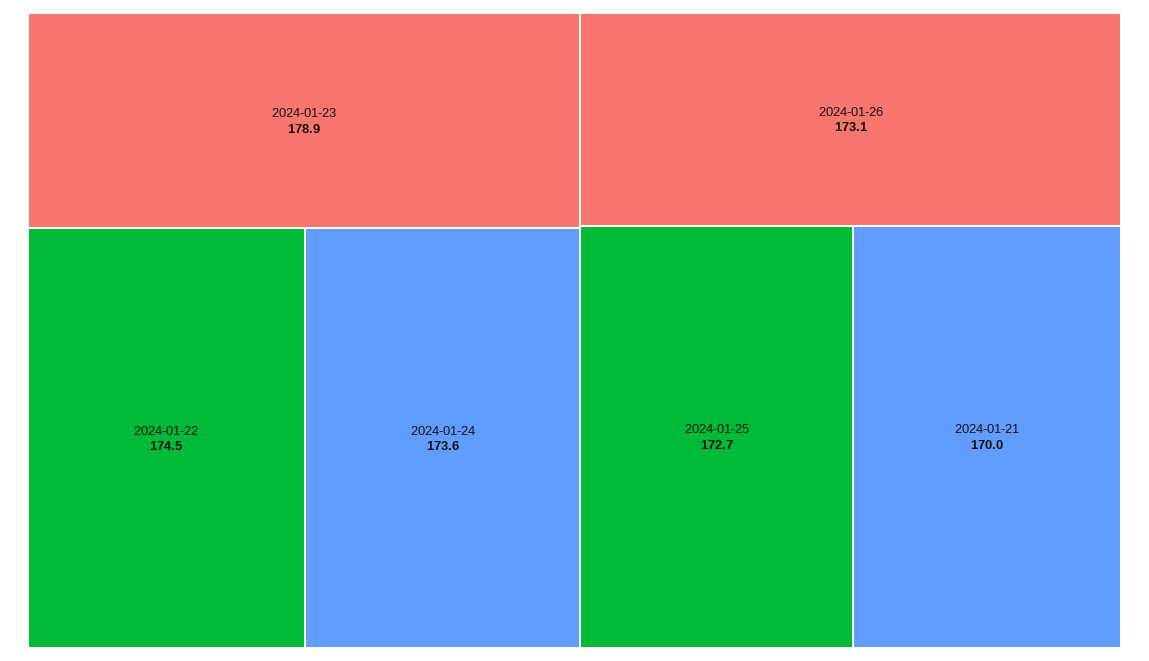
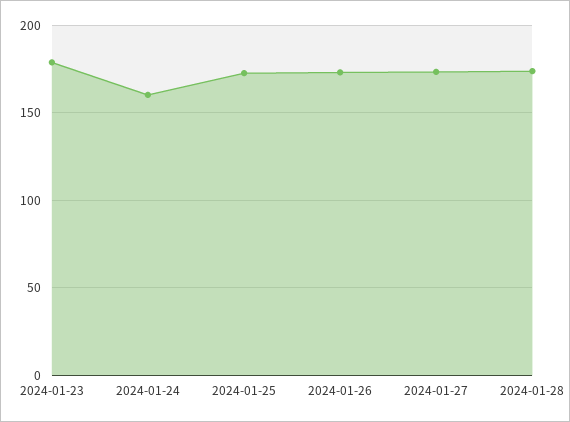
2024-01-22: 174.5 -> none
2024-01-24: 173.6 -> 160
2024-01-21: 170 -> none
2024-01-27: none -> 175
2024-01-28: none -> 175

